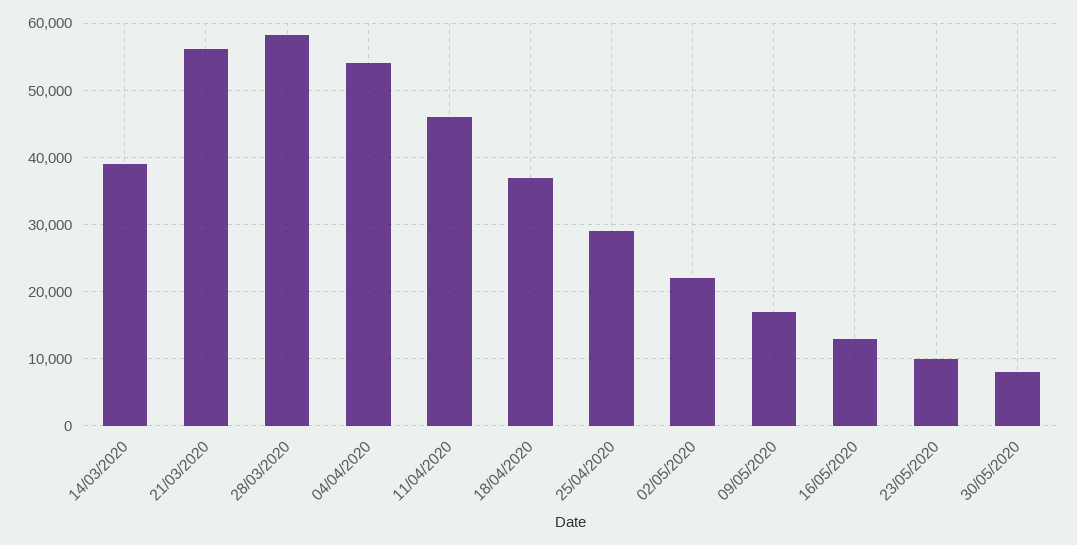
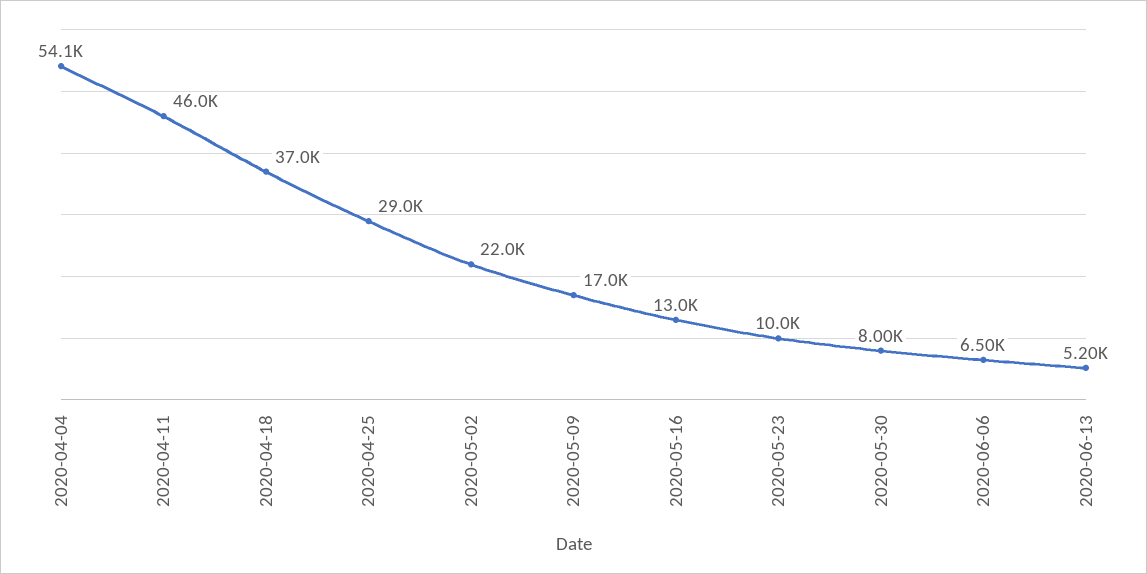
14/03/2020: 39000 -> none
21/03/2020: 56000 -> none
28/03/2020: 58000 -> none
2020-06-06: none -> 6500
2020-06-13: none -> 5200

